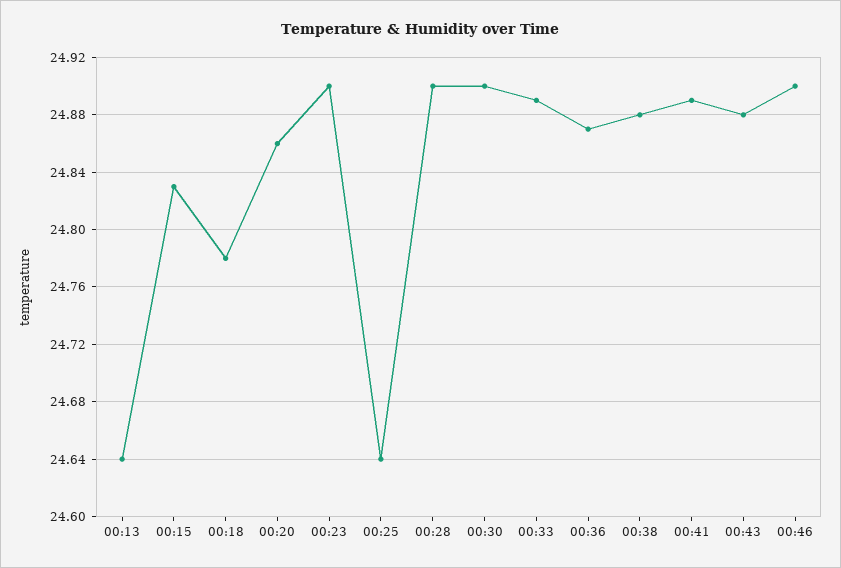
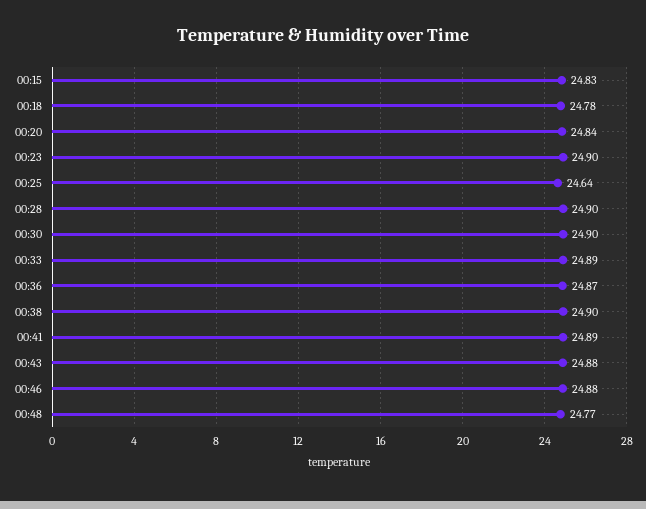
00:13: 24.64 -> none
00:20: 24.86 -> 24.84
00:38: 24.88 -> 24.9
00:46: 24.9 -> 24.88
00:48: none -> 24.77

